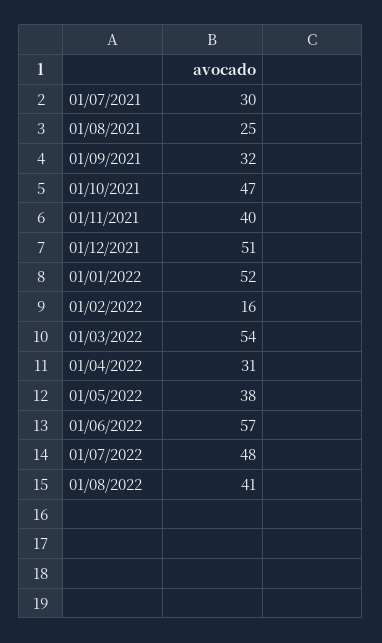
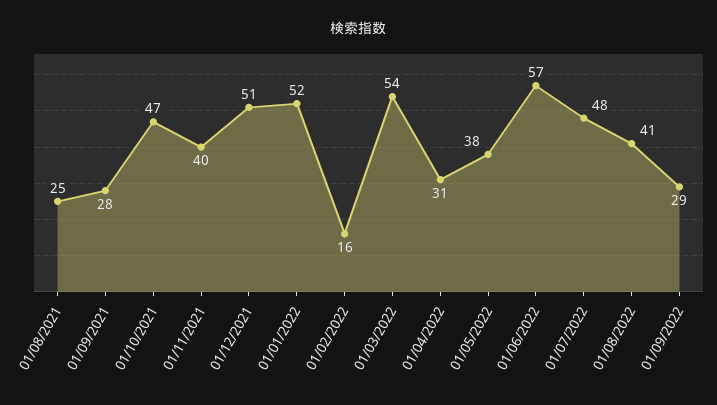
01/07/2021: 30 -> none
01/09/2021: 32 -> 28
01/09/2022: none -> 29

